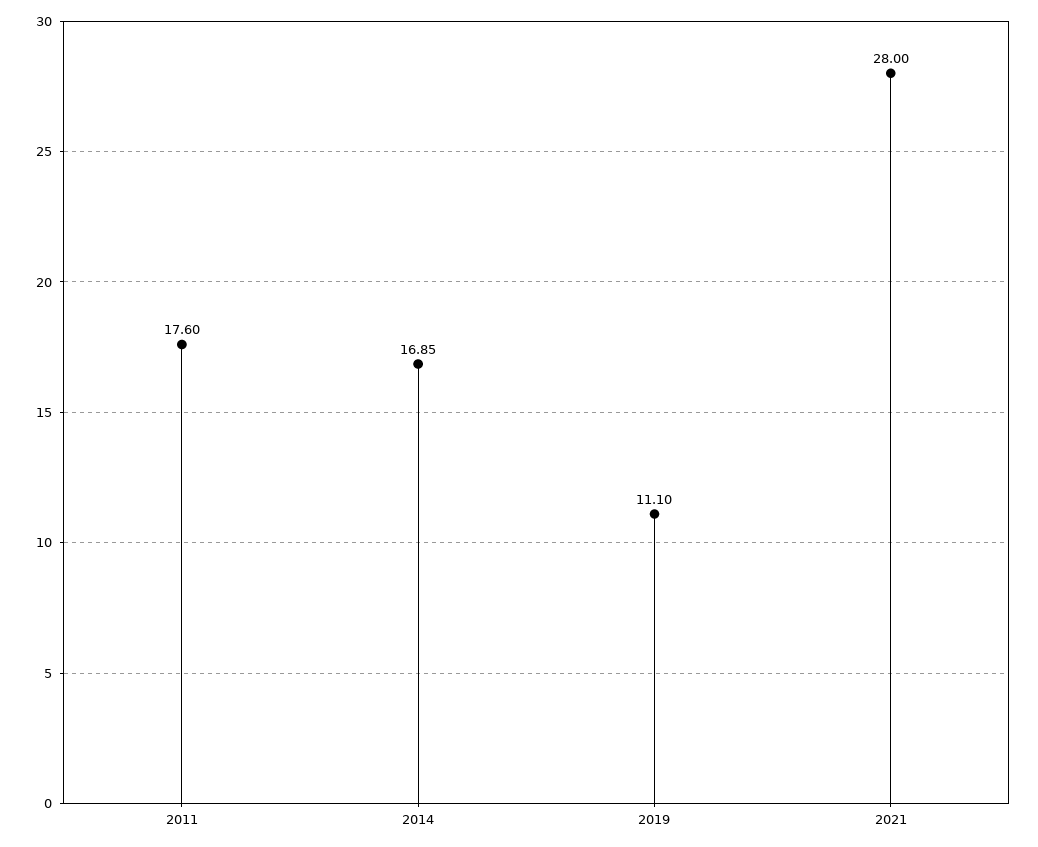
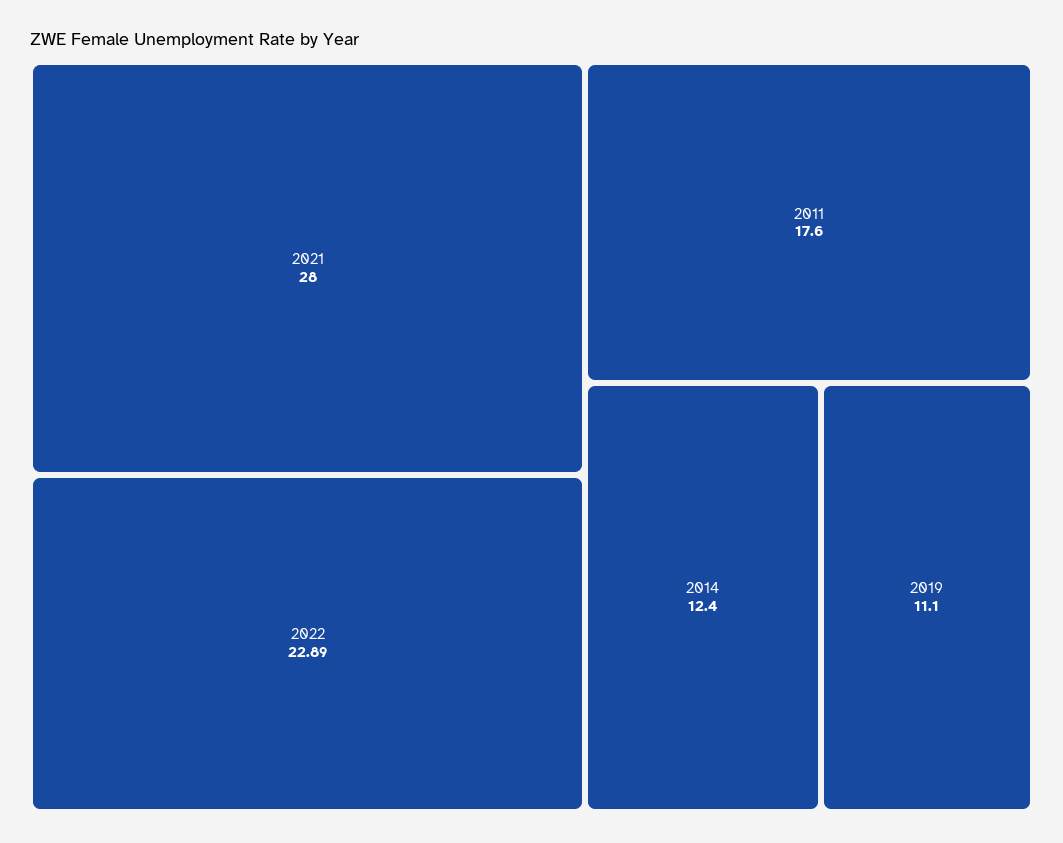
2014: 16.85 -> 12.4
2022: none -> 22.89

